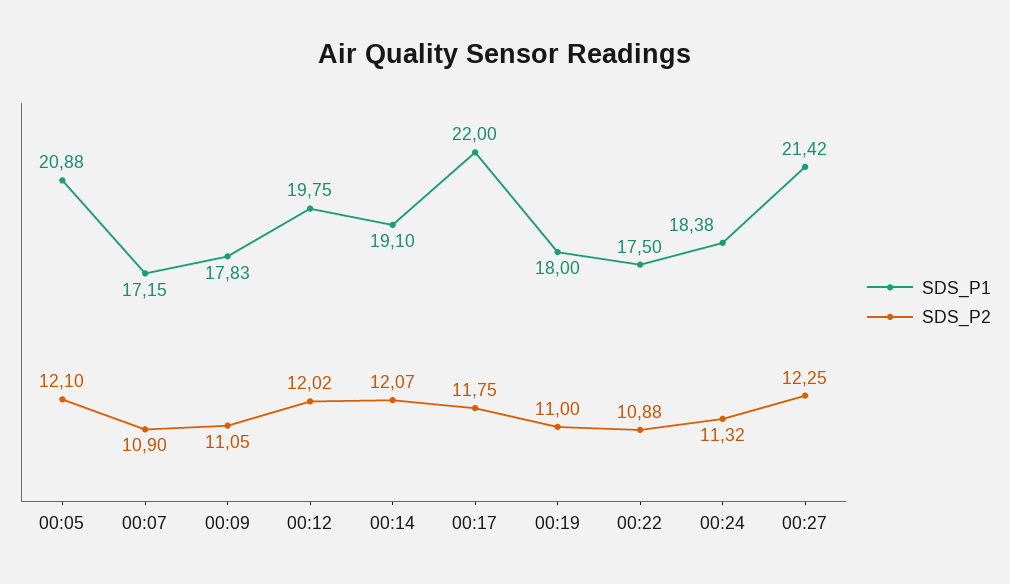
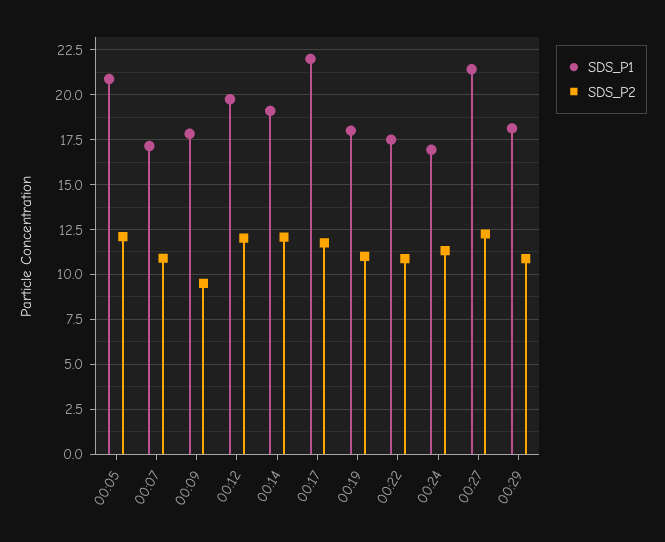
SDS_P2, 00:09: 11.05 -> 9.5
SDS_P1, 00:24: 18.38 -> 17
SDS_P1, 00:29: none -> 18
SDS_P2, 00:29: none -> 11

